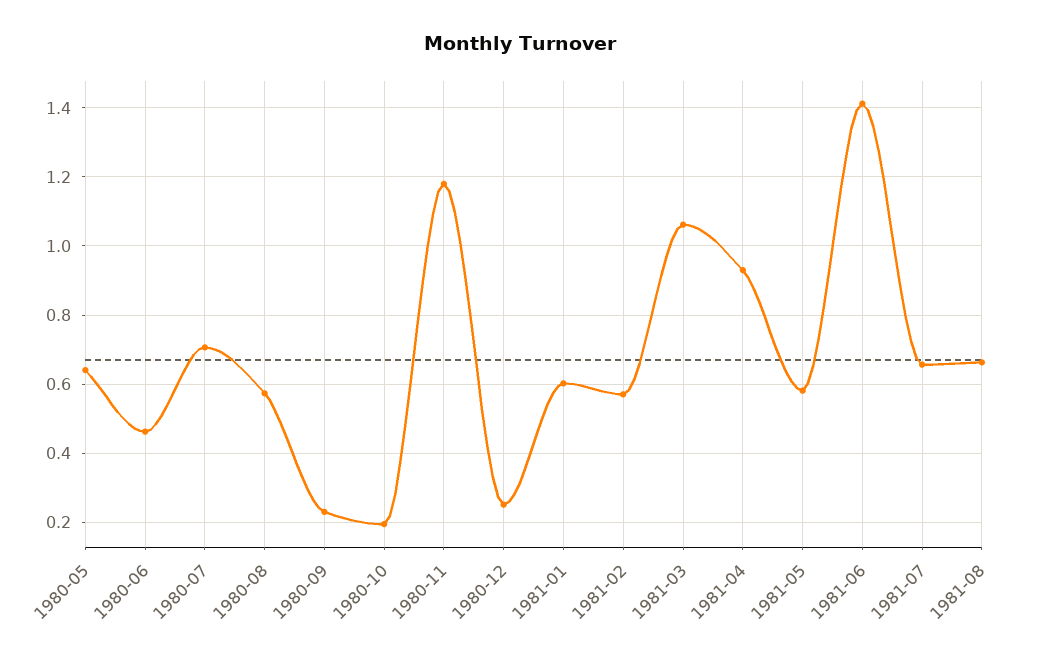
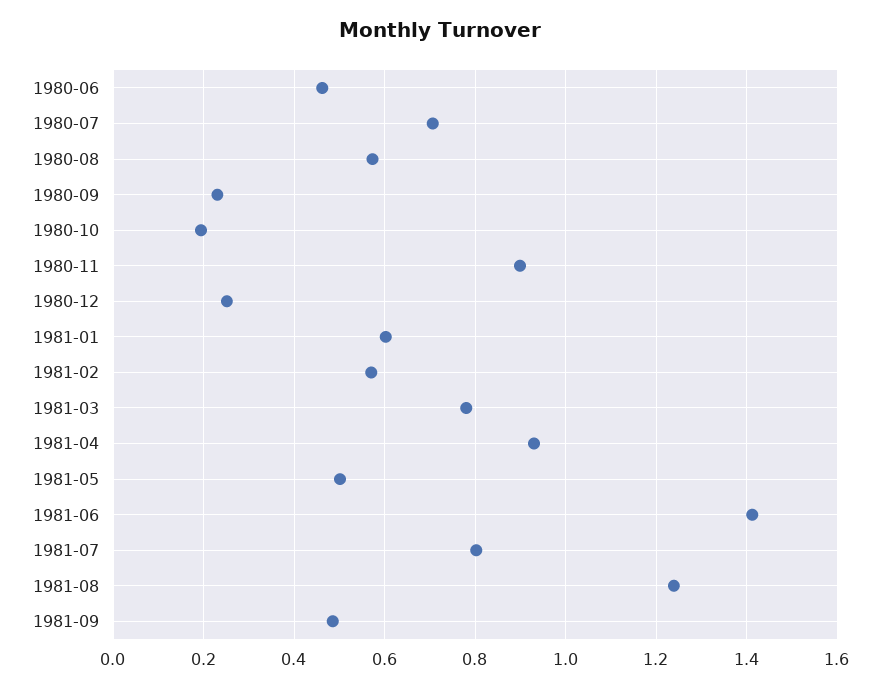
1980-05: 0.64 -> none
1980-11: 1.18 -> 0.9
1981-03: 1.06 -> 0.78
1981-05: 0.58 -> 0.5
1981-07: 0.66 -> 0.8
1981-08: 0.66 -> 1.24
1981-09: none -> 0.48

